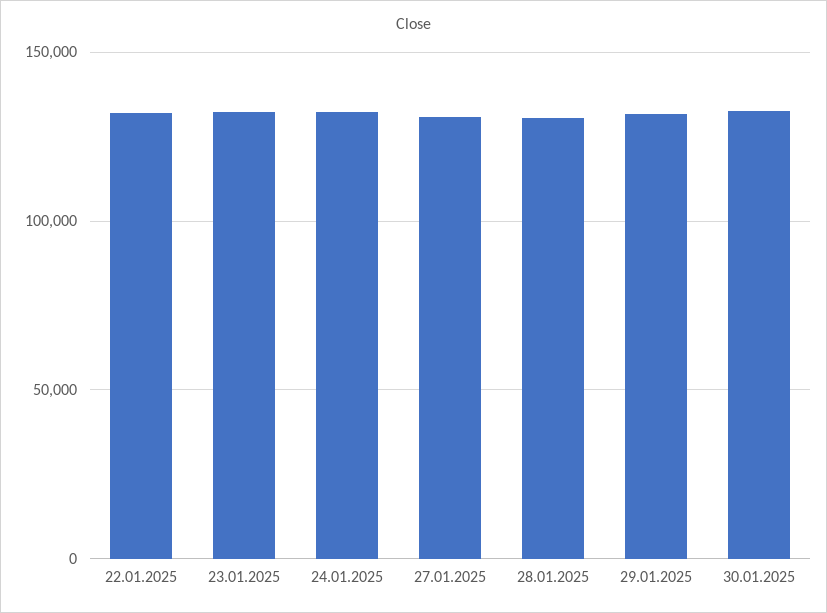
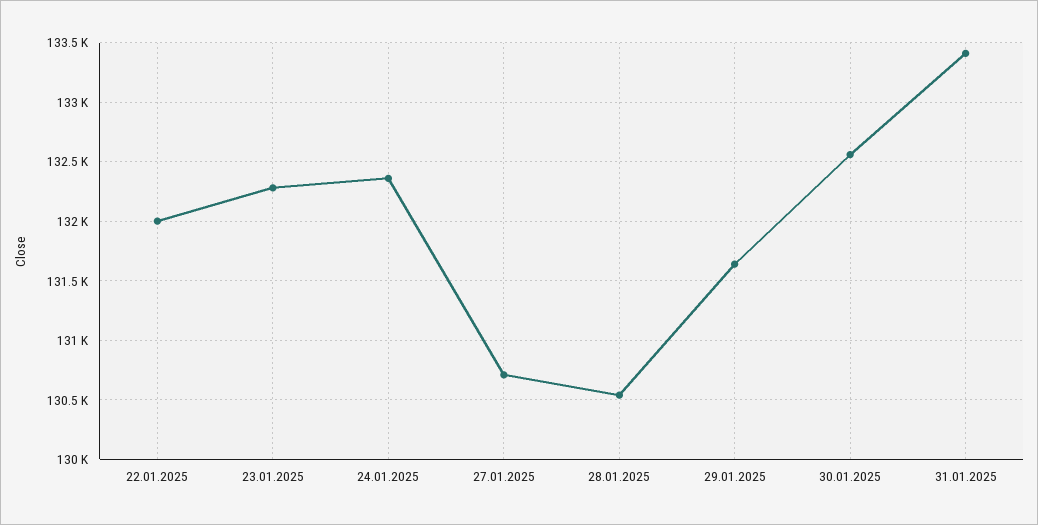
31.01.2025: none -> 133400

